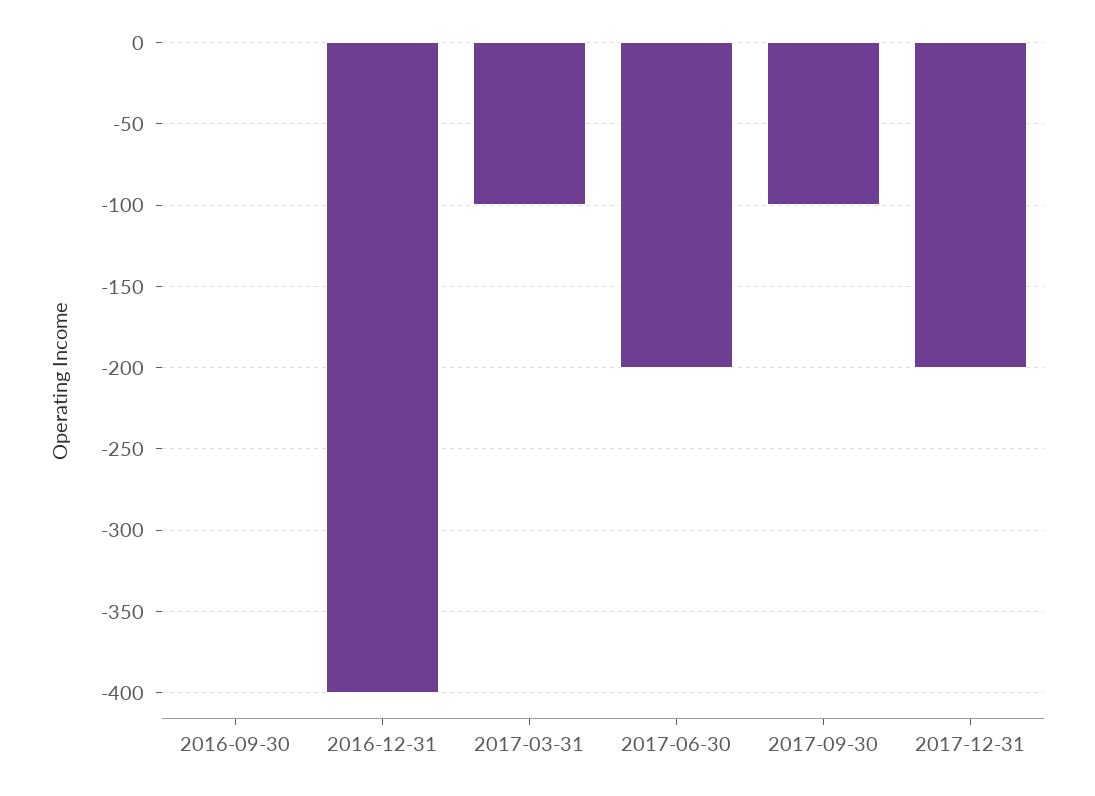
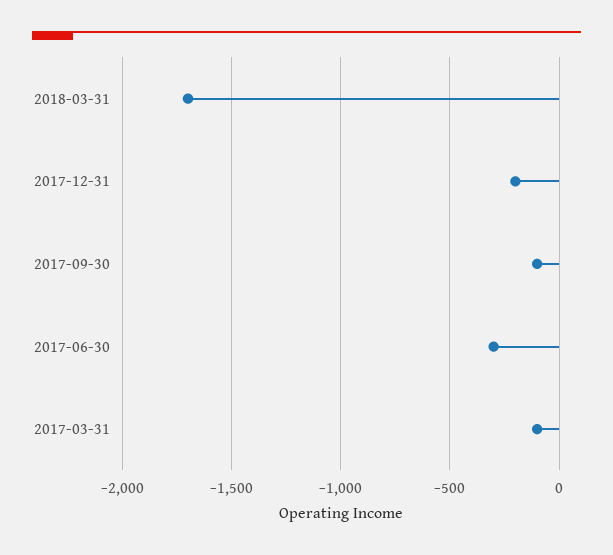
2016-09-30: 0 -> none
2016-12-31: -400 -> none
2017-06-30: -200 -> -300
2018-03-31: none -> -1700

